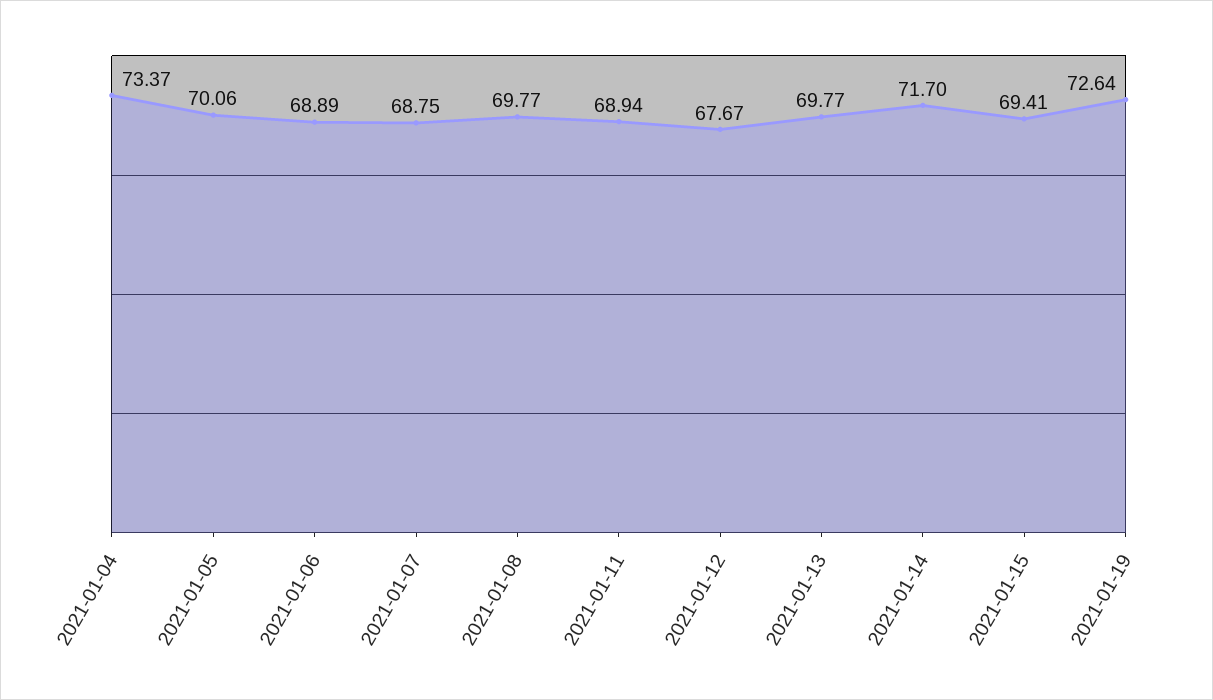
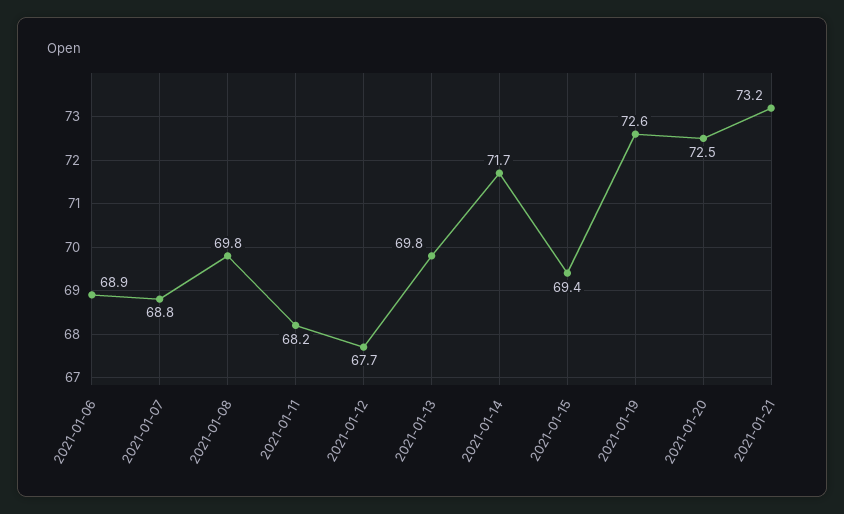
2021-01-04: 73.37 -> none
2021-01-05: 70.06 -> none
2021-01-11: 68.94 -> 68.2
2021-01-20: none -> 72.5
2021-01-21: none -> 73.2

